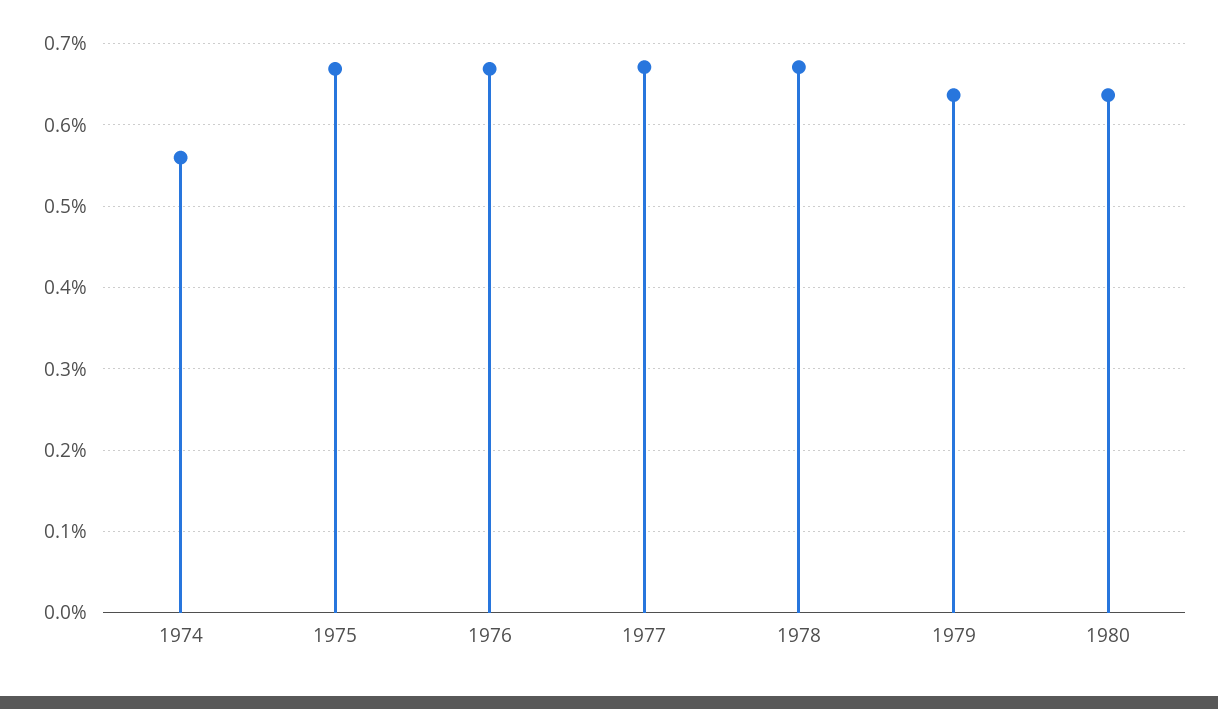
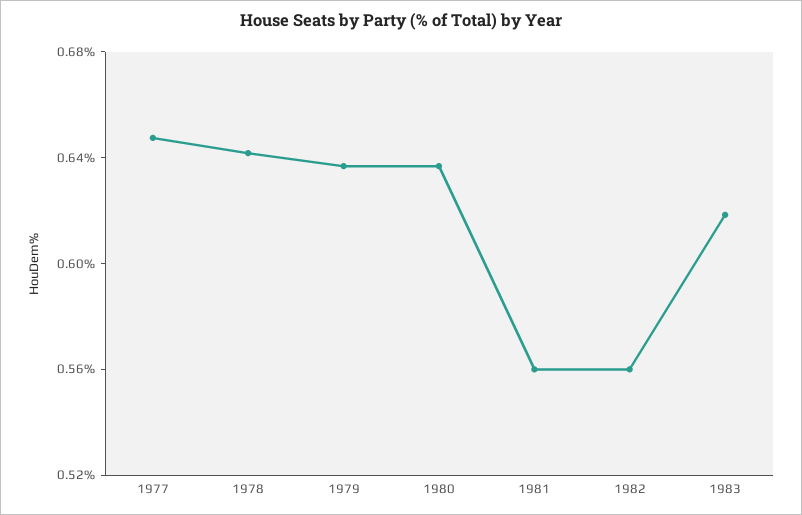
1974: 0.56 -> none
1975: 0.67 -> none
1976: 0.67 -> none
1977: 0.67 -> 0.65
1978: 0.67 -> 0.64
1981: none -> 0.56
1982: none -> 0.56
1983: none -> 0.62

